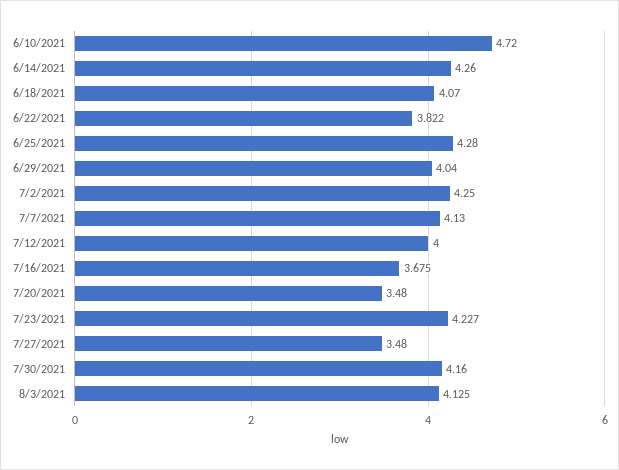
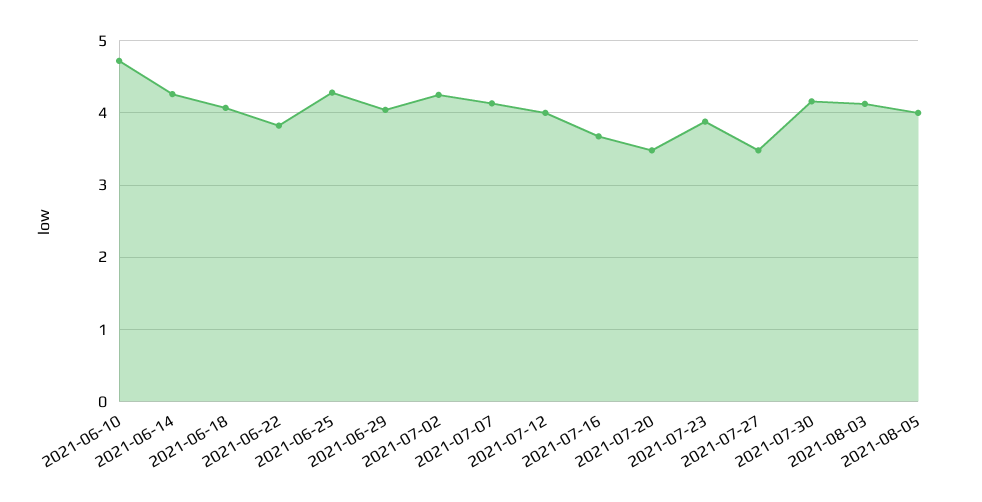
7/23/2021: 4.227 -> 3.9
2021-08-05: none -> 4

